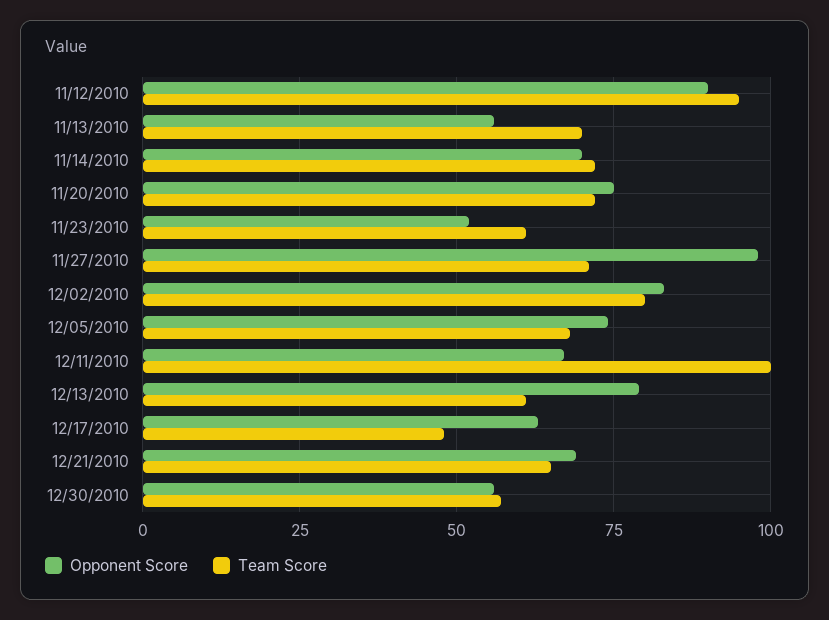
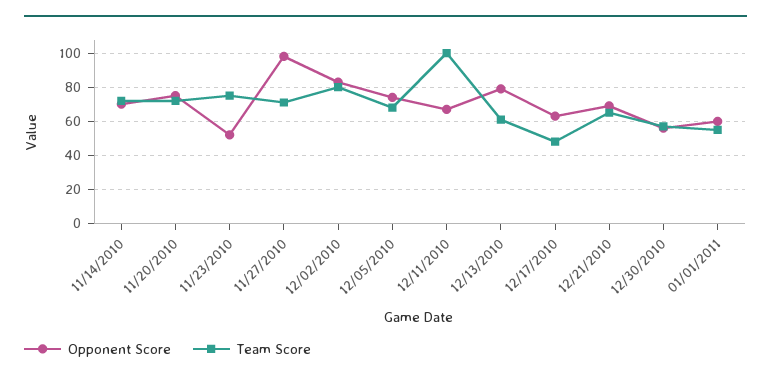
Opponent Score, 11/12/2010: 90 -> none
Team Score, 11/12/2010: 95 -> none
Opponent Score, 11/13/2010: 55 -> none
Team Score, 11/13/2010: 70 -> none
Team Score, 11/23/2010: 60 -> 75
Opponent Score, 01/01/2011: none -> 60
Team Score, 01/01/2011: none -> 55

